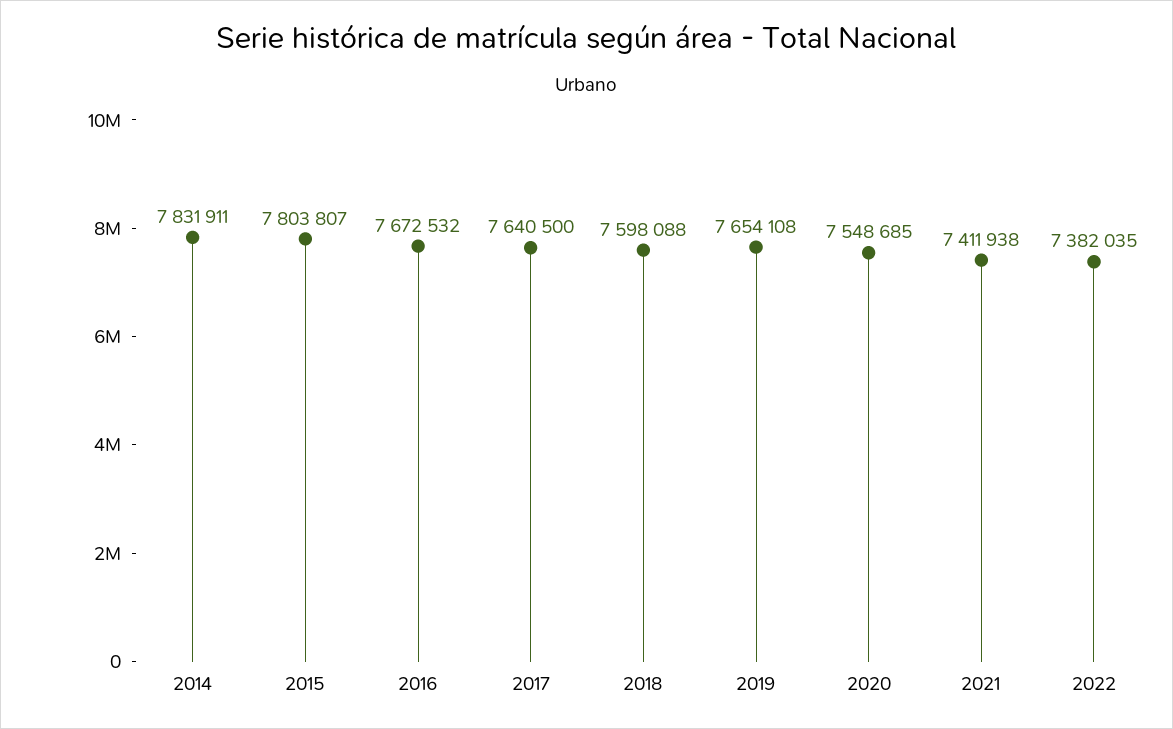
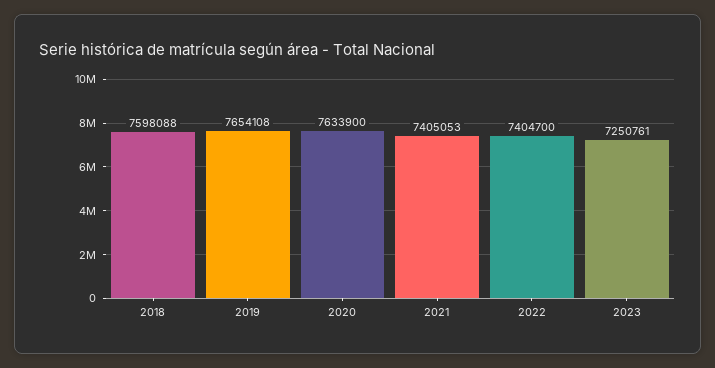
2014: 7831911 -> none
2015: 7803807 -> none
2016: 7672532 -> none
2017: 7640500 -> none
2020: 7548685 -> 7633900
2021: 7411938 -> 7405053
2022: 7382035 -> 7404700
2023: none -> 7250761

